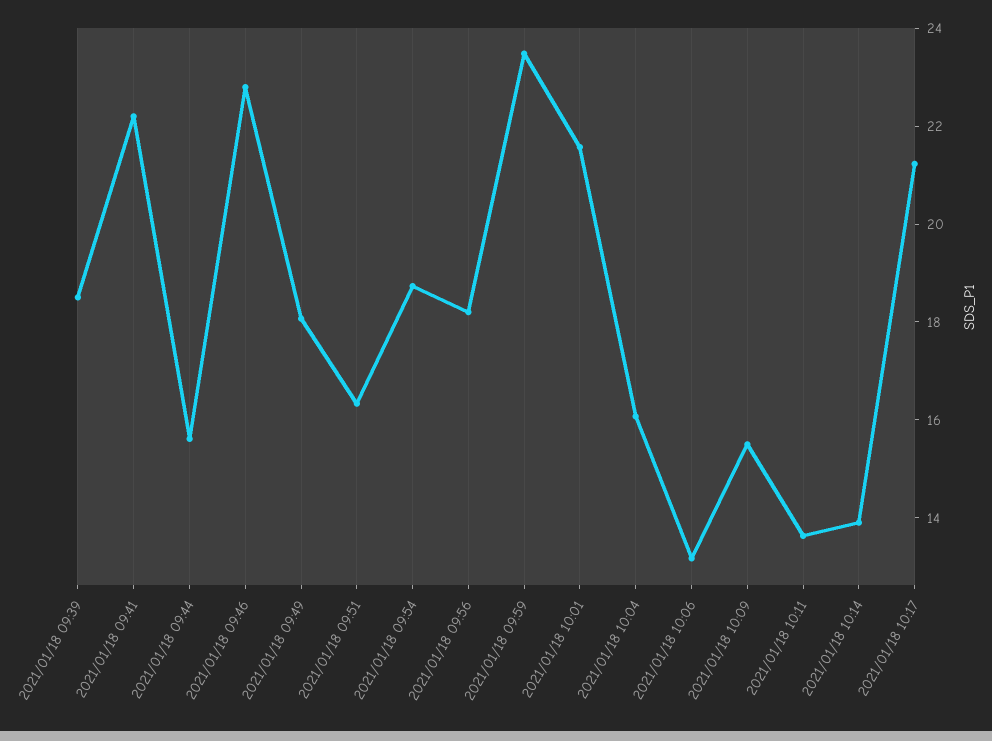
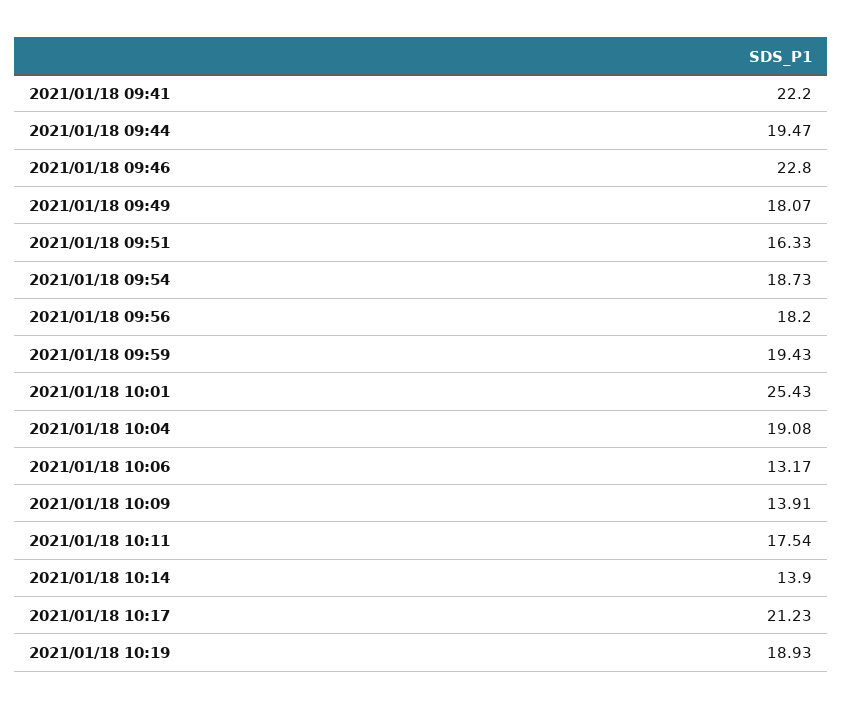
2021/01/18 09:39: 18.5 -> none
2021/01/18 09:44: 15.5 -> 19.47
2021/01/18 09:59: 23.5 -> 19.43
2021/01/18 10:01: 21.5 -> 25.43
2021/01/18 10:04: 16 -> 19.08
2021/01/18 10:09: 15.5 -> 13.91
2021/01/18 10:11: 13.5 -> 17.54
2021/01/18 10:19: none -> 18.93

